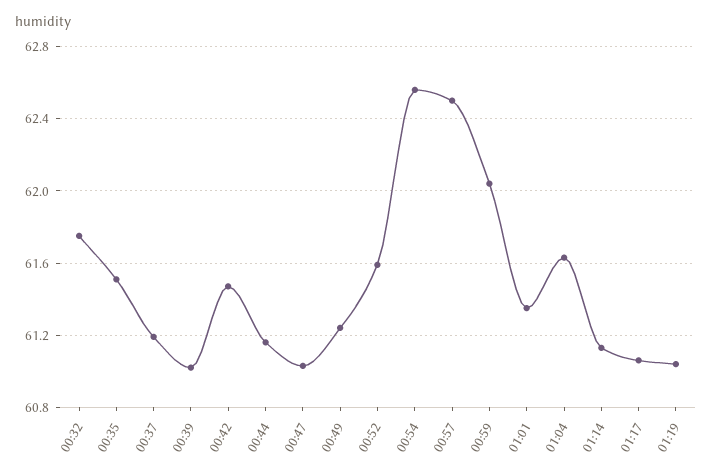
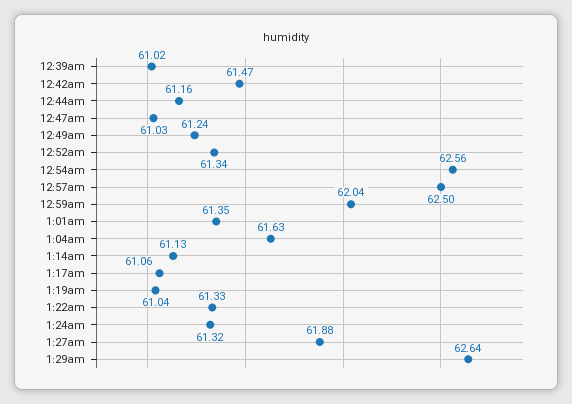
00:32: 61.75 -> none
00:35: 61.5 -> none
00:37: 61.2 -> none
00:52: 61.6 -> 61.34
1:22am: none -> 61.33
1:24am: none -> 61.32
1:27am: none -> 61.88
1:29am: none -> 62.64

